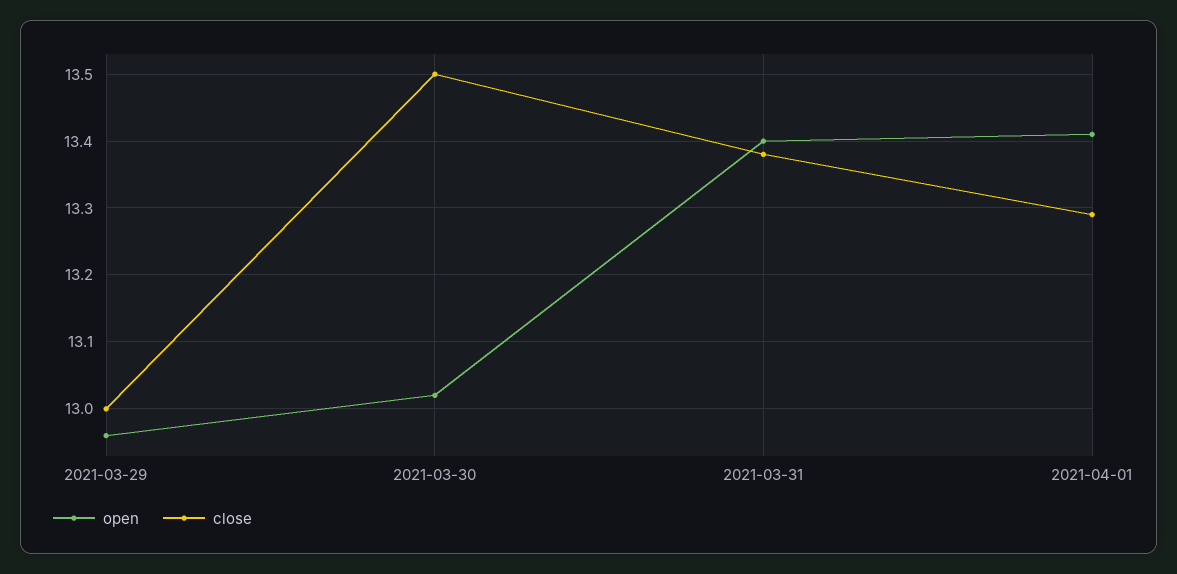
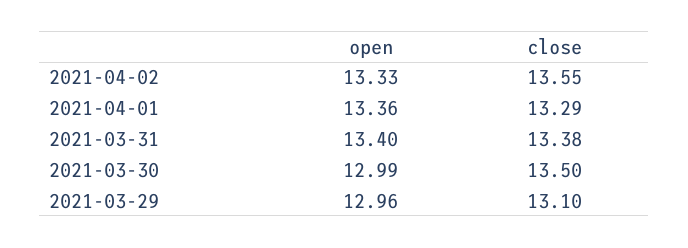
close, 2021-03-29: 13 -> 13.1
open, 2021-03-30: 13.02 -> 12.99
open, 2021-04-01: 13.41 -> 13.36
open, 2021-04-02: none -> 13.33
close, 2021-04-02: none -> 13.55

